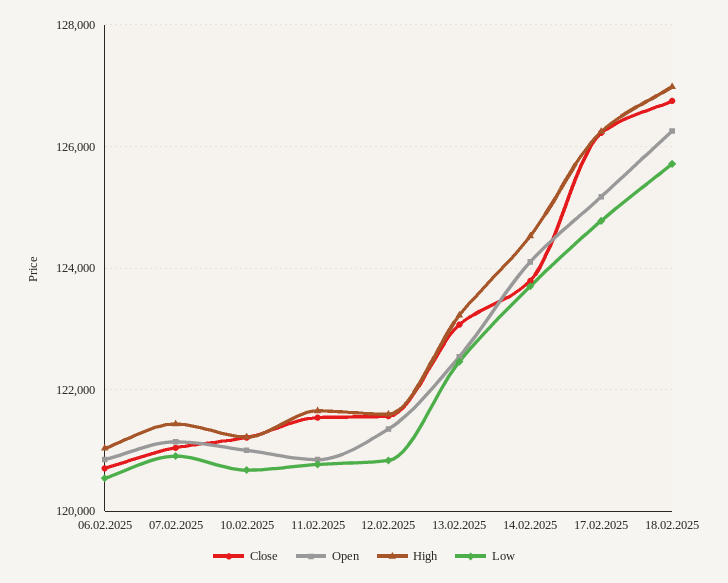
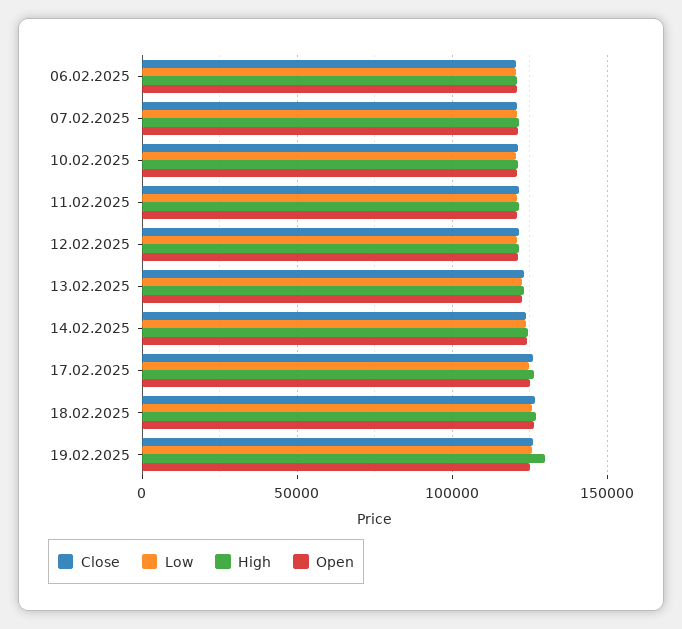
Close, 19.02.2025: none -> 125000
Low, 19.02.2025: none -> 125000
High, 19.02.2025: none -> 130000
Open, 19.02.2025: none -> 125000

